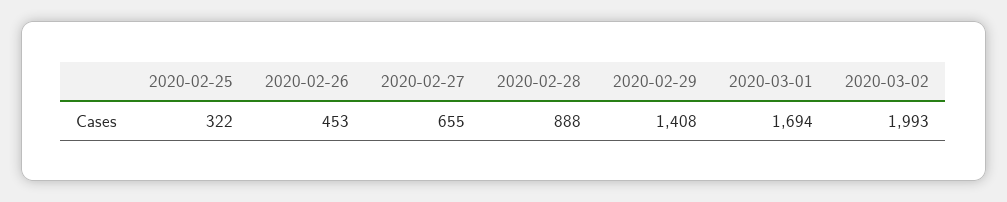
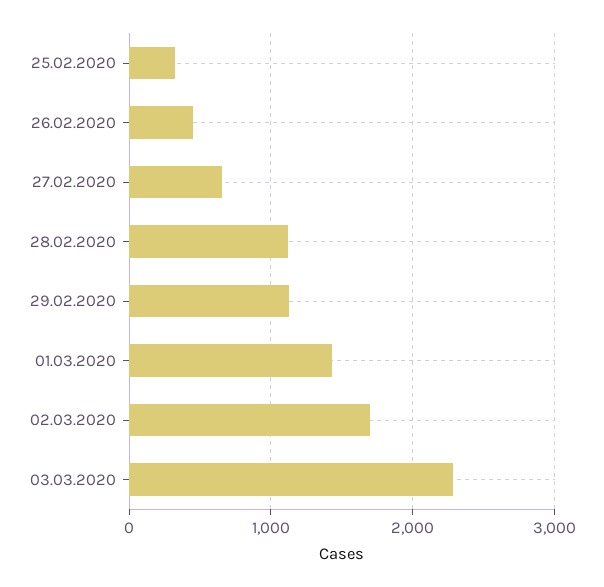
2020-02-28: 888 -> 1100
2020-02-29: 1408 -> 1100
2020-03-01: 1694 -> 1400
2020-03-02: 1993 -> 1700
03.03.2020: none -> 2300

